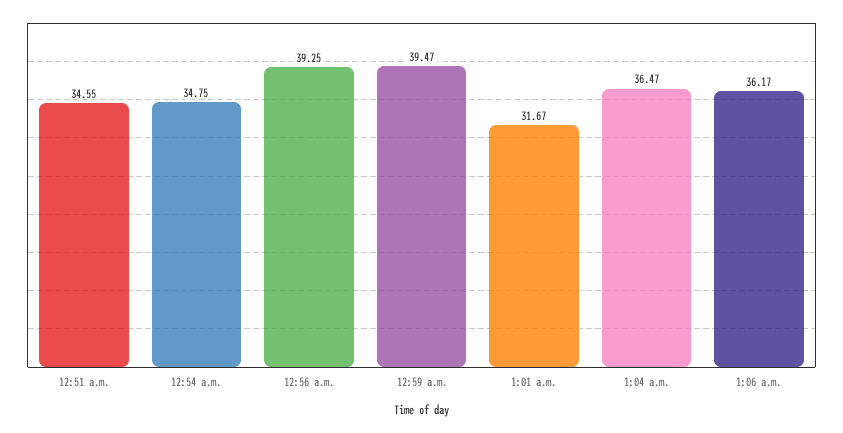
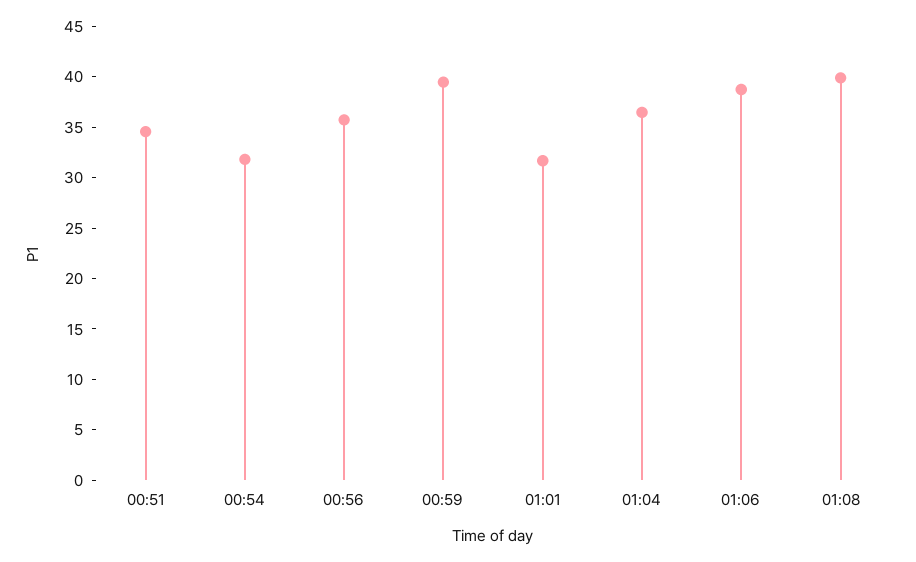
12:54 a.m.: 34.75 -> 32
12:56 a.m.: 39.25 -> 36
1:06 a.m.: 36.17 -> 39
01:08: none -> 40

